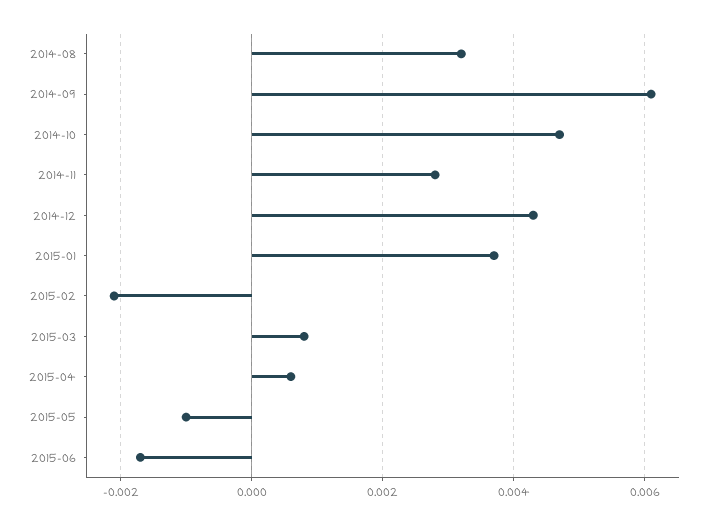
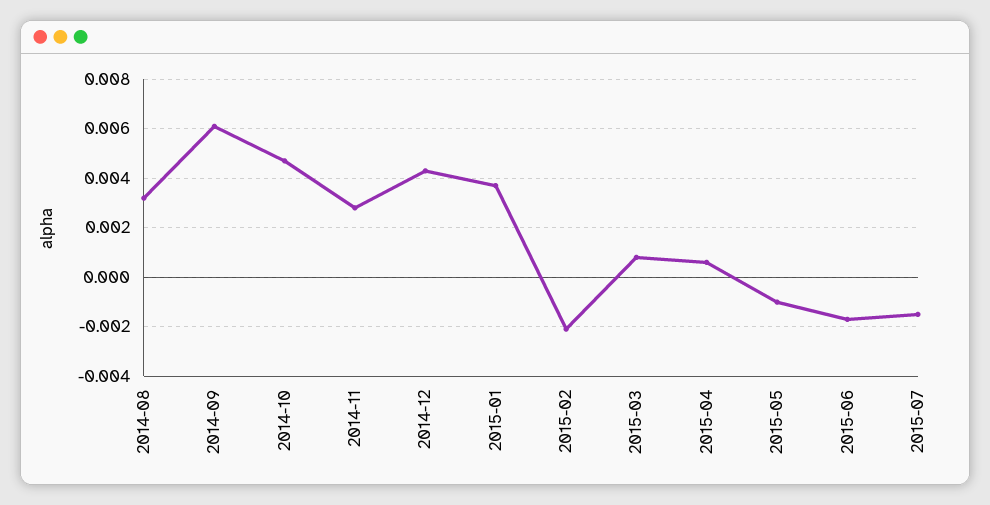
2015-07: none -> -0.0015

